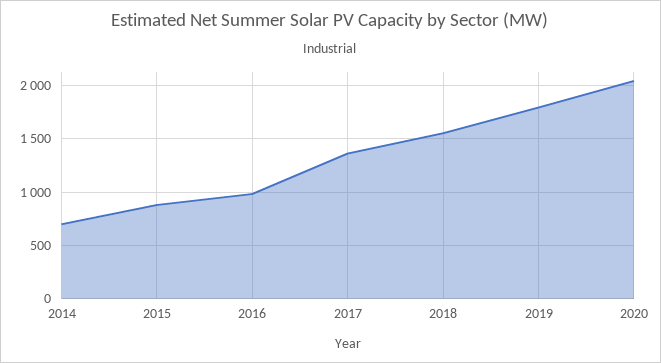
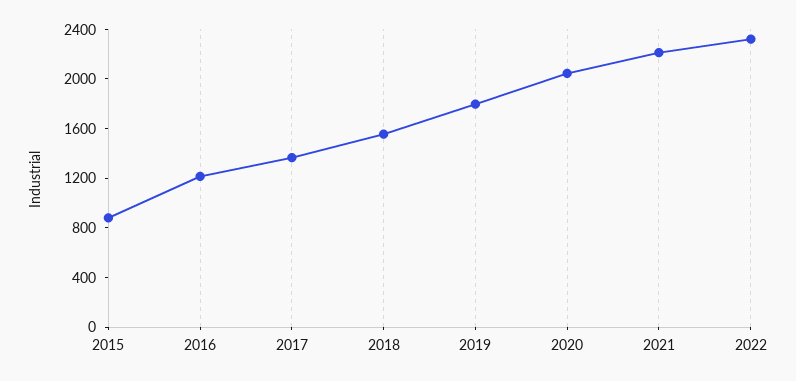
2014: 700 -> none
2016: 1000 -> 1200
2021: none -> 2200
2022: none -> 2300

